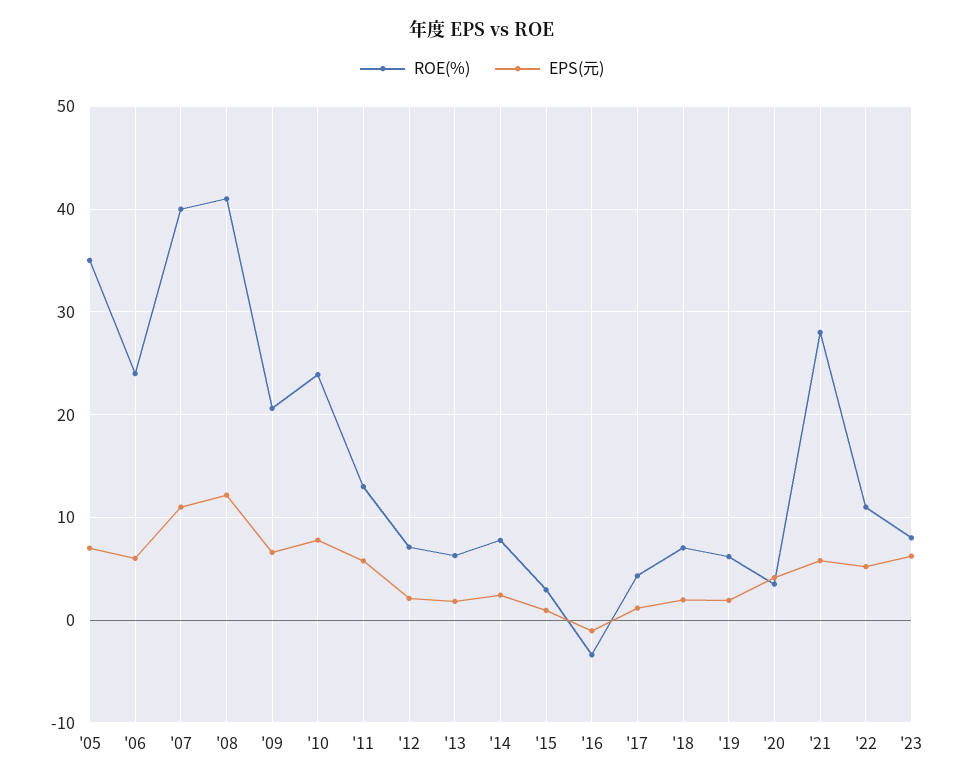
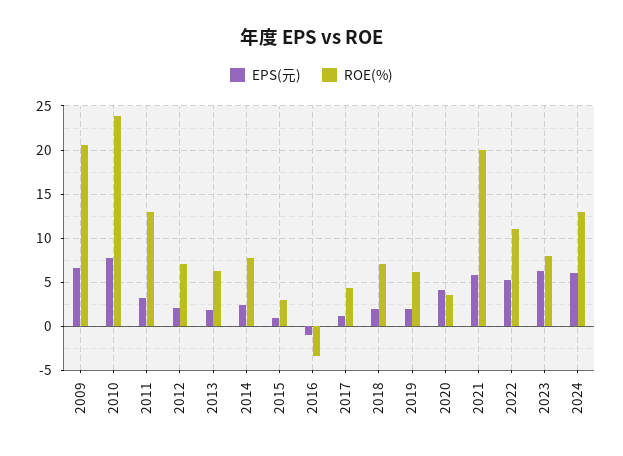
ROE(%), '05: 35 -> none
EPS(元), '05: 7 -> none
ROE(%), '06: 24 -> none
EPS(元), '06: 6 -> none
ROE(%), '07: 40 -> none
EPS(元), '07: 11 -> none
ROE(%), '08: 41 -> none
EPS(元), '08: 12 -> none
EPS(元), '11: 6 -> 3
ROE(%), '21: 28 -> 20
EPS(元), 2024: none -> 6
ROE(%), 2024: none -> 13

